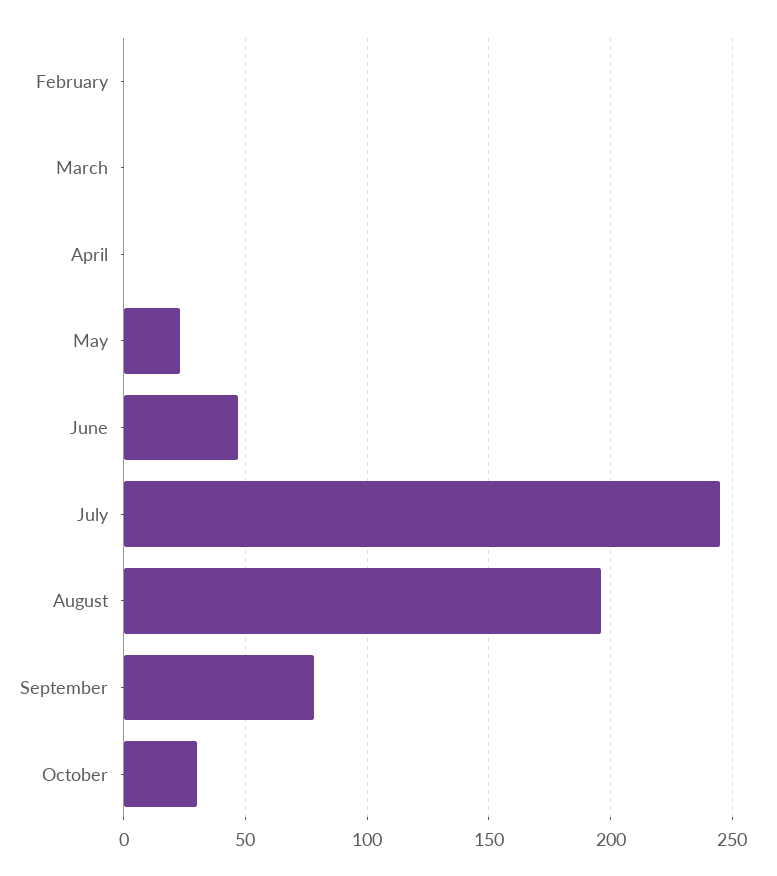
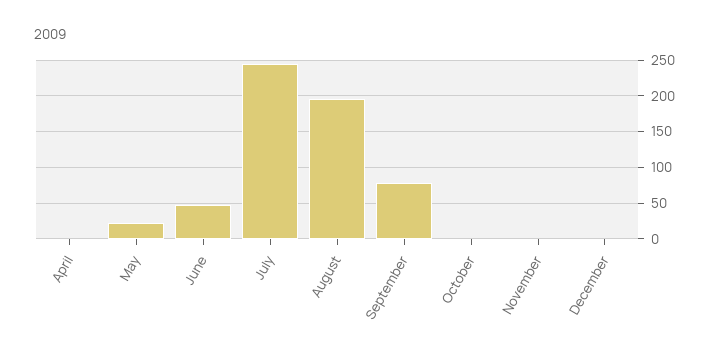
February: 0 -> none
March: 0 -> none
October: 30 -> 0
November: none -> 0
December: none -> 0

